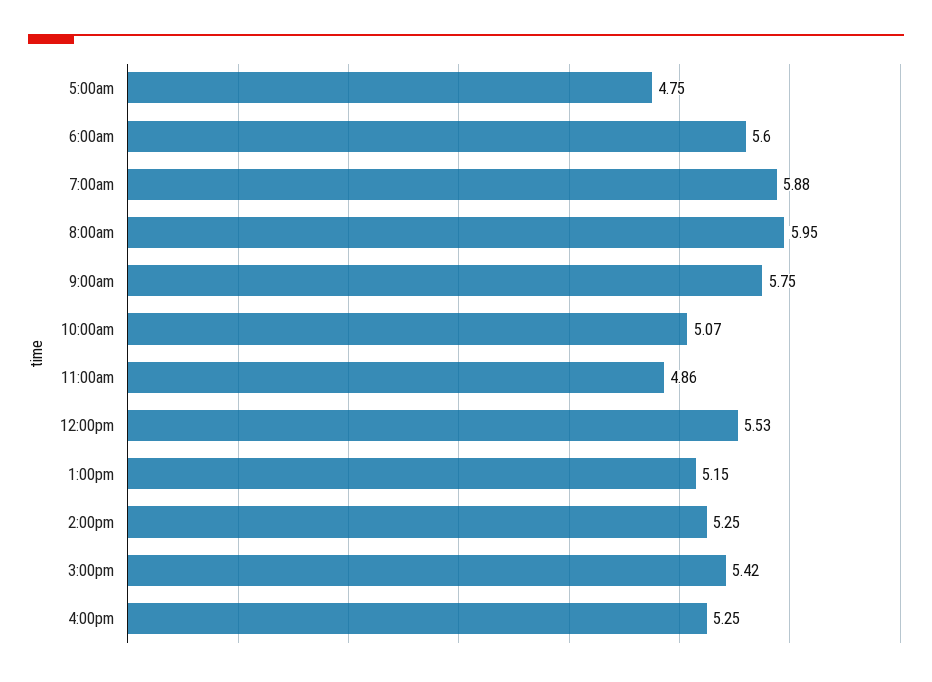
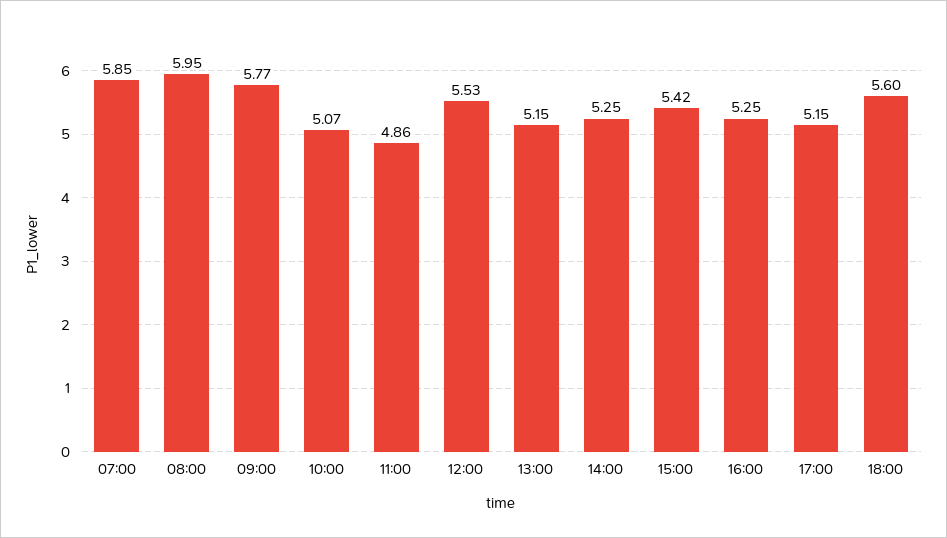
5:00am: 4.75 -> none
6:00am: 5.6 -> none
7:00am: 5.88 -> 5.85
9:00am: 5.75 -> 5.77
17:00: none -> 5.15
18:00: none -> 5.6

